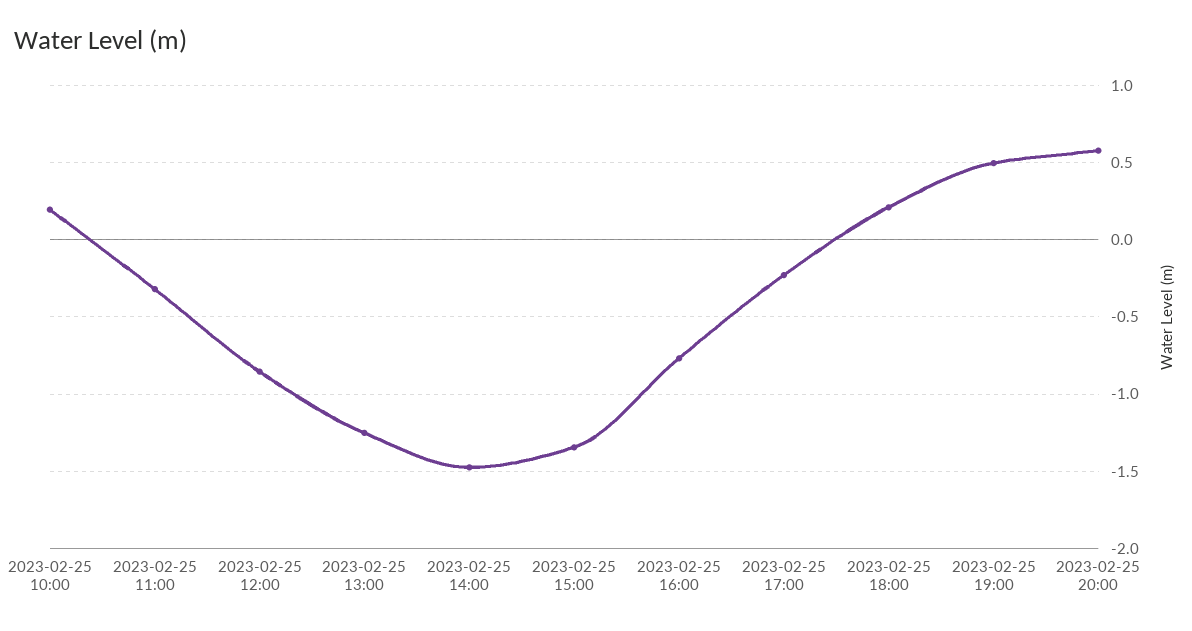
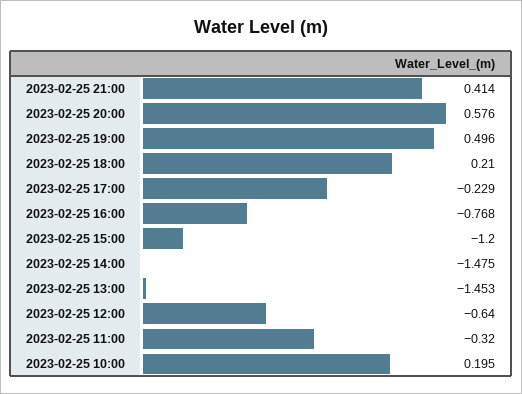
2023-02-25 12:00: -0.85 -> -0.64
2023-02-25 13:00: -1.25 -> -1.453
2023-02-25 15:00: -1.35 -> -1.2
2023-02-25 21:00: none -> 0.414

